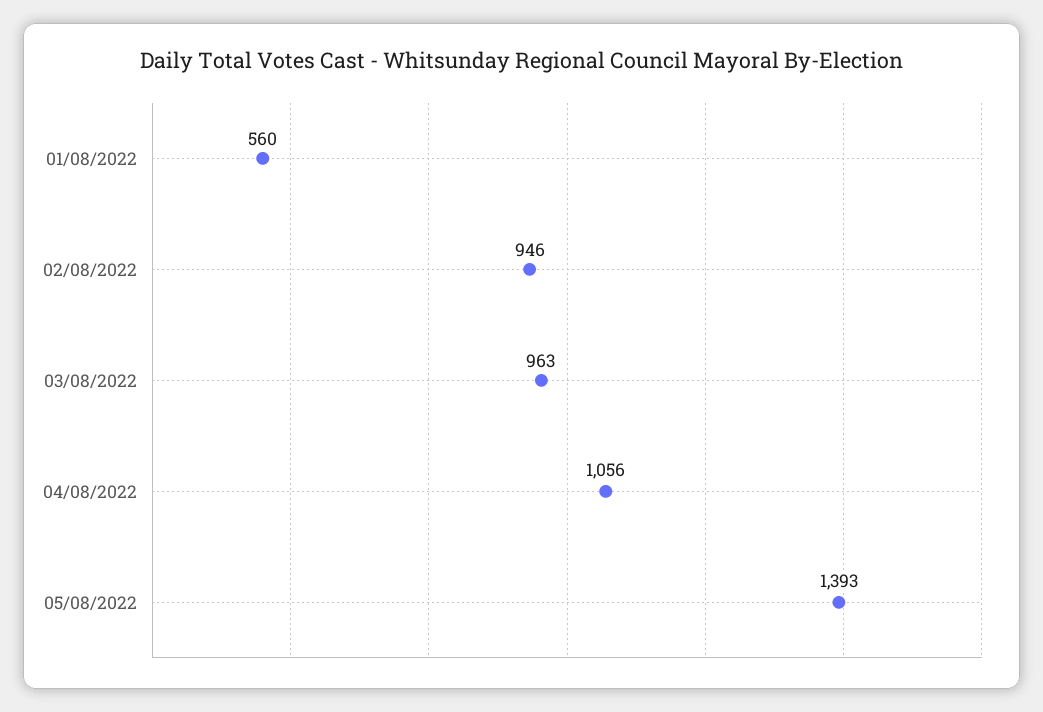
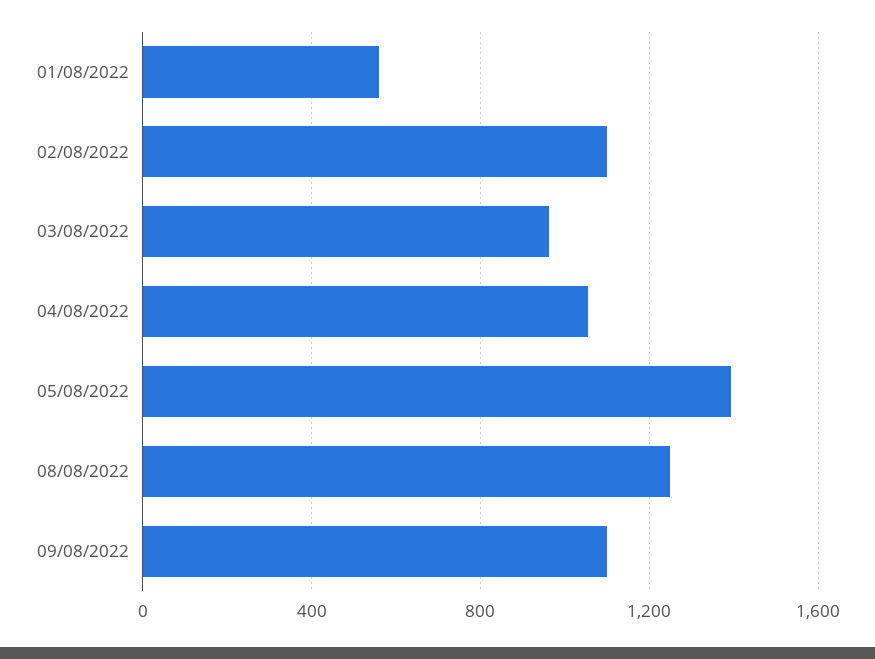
02/08/2022: 946 -> 1100
08/08/2022: none -> 1250
09/08/2022: none -> 1100

